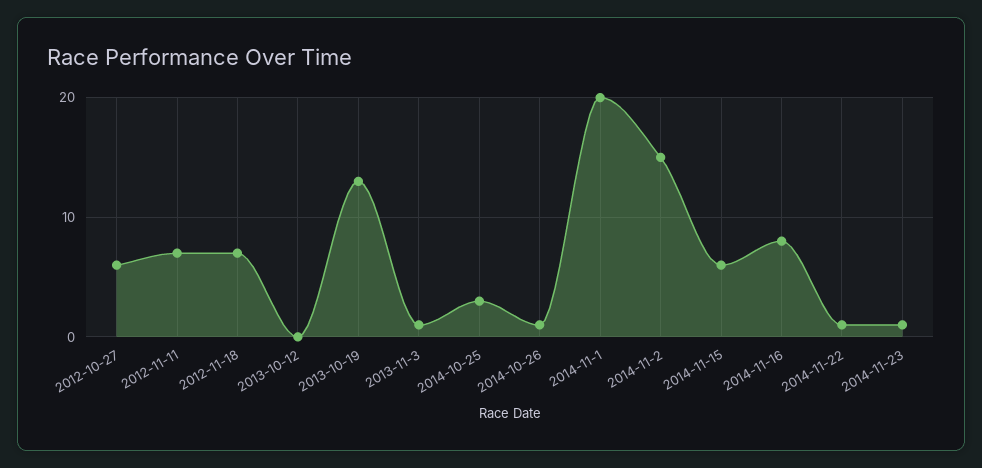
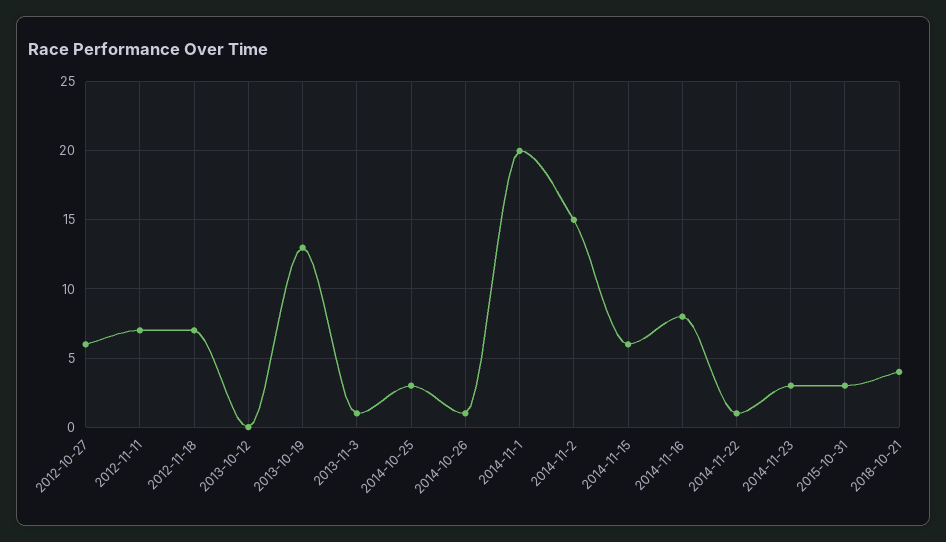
2014-11-23: 1 -> 3
2015-10-31: none -> 3
2018-10-21: none -> 4

